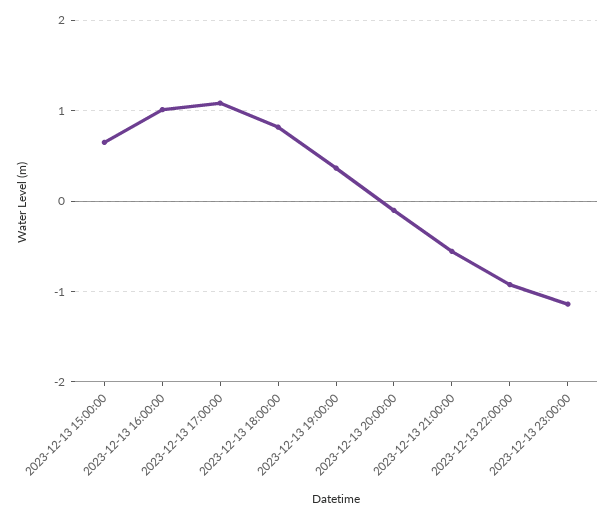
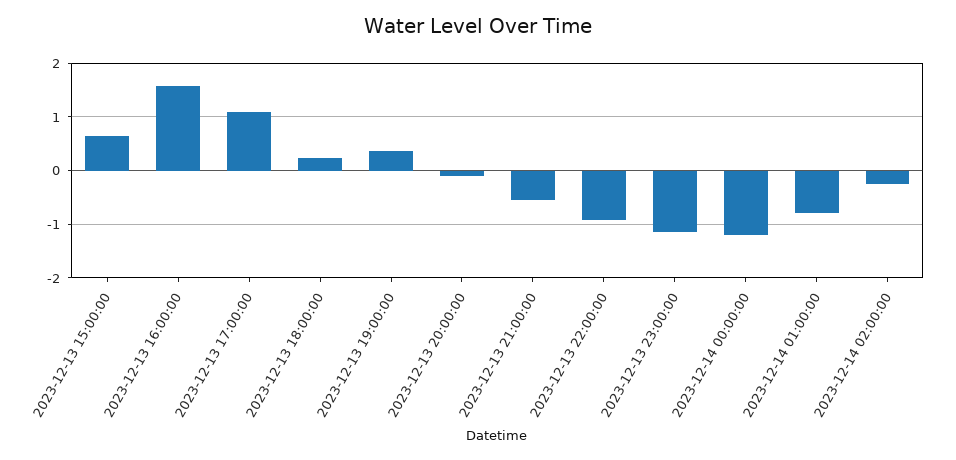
2023-12-13 16:00:00: 1 -> 1.6
2023-12-13 18:00:00: 0.8 -> 0.2
2023-12-14 00:00:00: none -> -1.2
2023-12-14 01:00:00: none -> -0.8
2023-12-14 02:00:00: none -> -0.2

